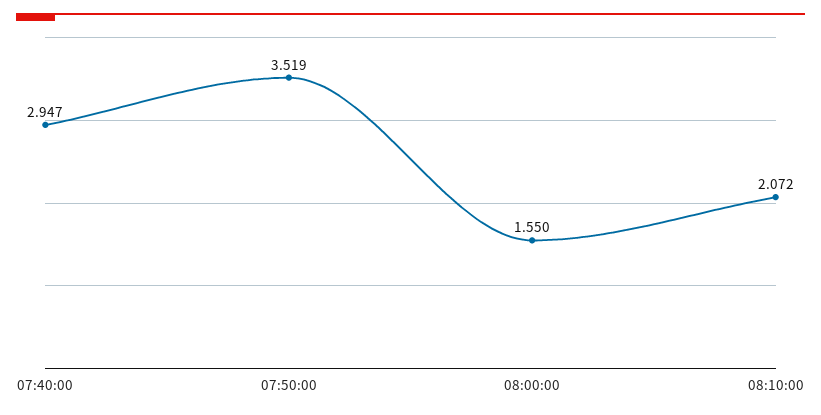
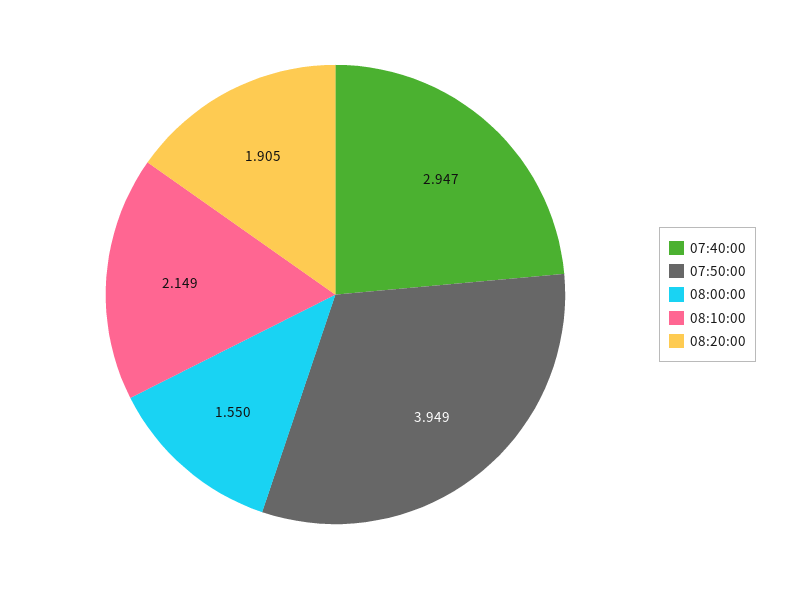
07:50:00: 3.519 -> 3.949
08:10:00: 2.072 -> 2.149
08:20:00: none -> 1.905

